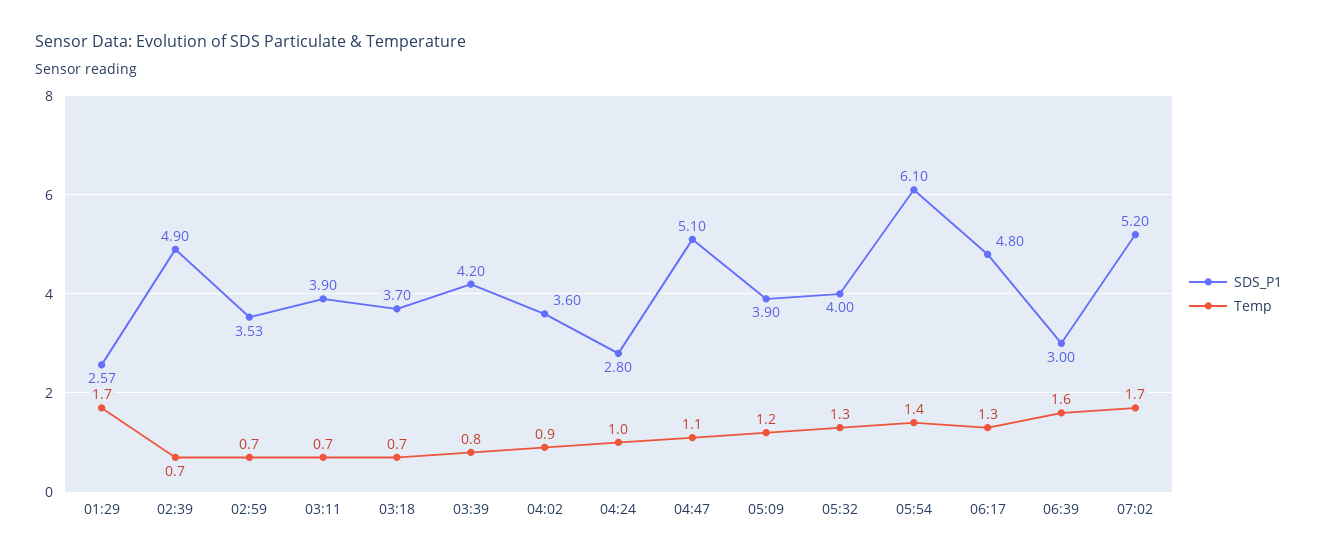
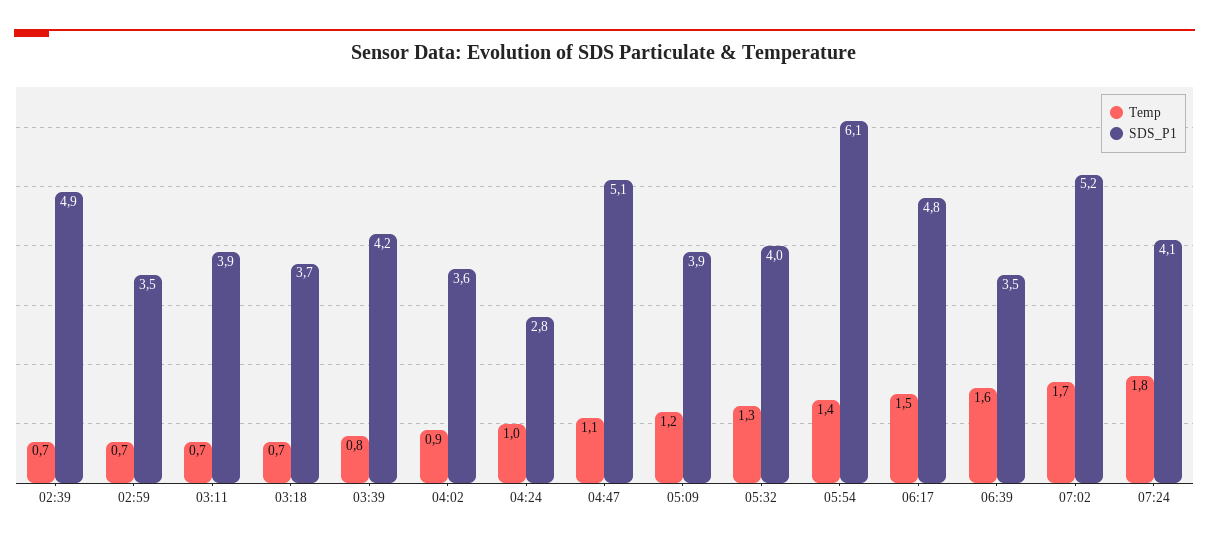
SDS_P1, 01:29: 2.57 -> none
Temp, 01:29: 1.7 -> none
Temp, 06:17: 1.3 -> 1.5
SDS_P1, 06:39: 3 -> 3.5
Temp, 07:24: none -> 1.8
SDS_P1, 07:24: none -> 4.1

